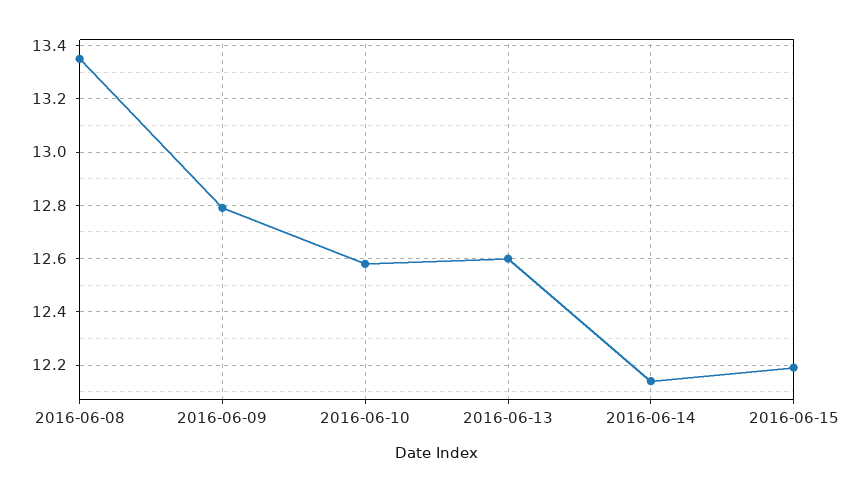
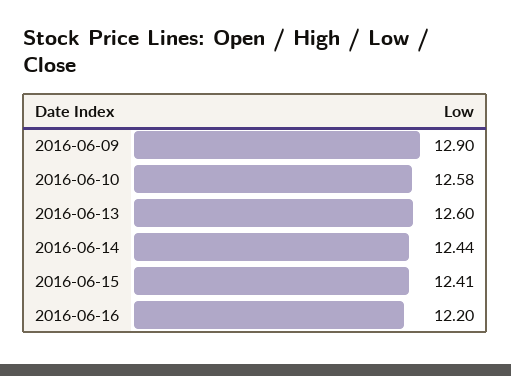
2016-06-08: 13.35 -> none
2016-06-09: 12.8 -> 12.9
2016-06-14: 12.15 -> 12.44
2016-06-15: 12.2 -> 12.41
2016-06-16: none -> 12.2

